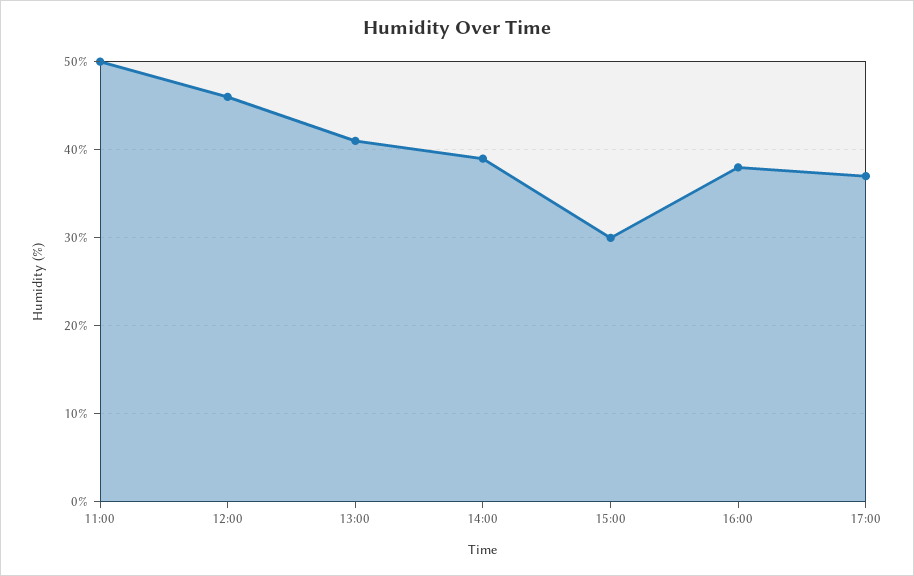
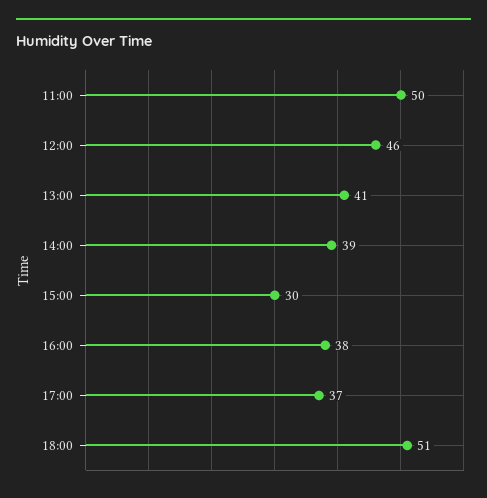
18:00: none -> 51

